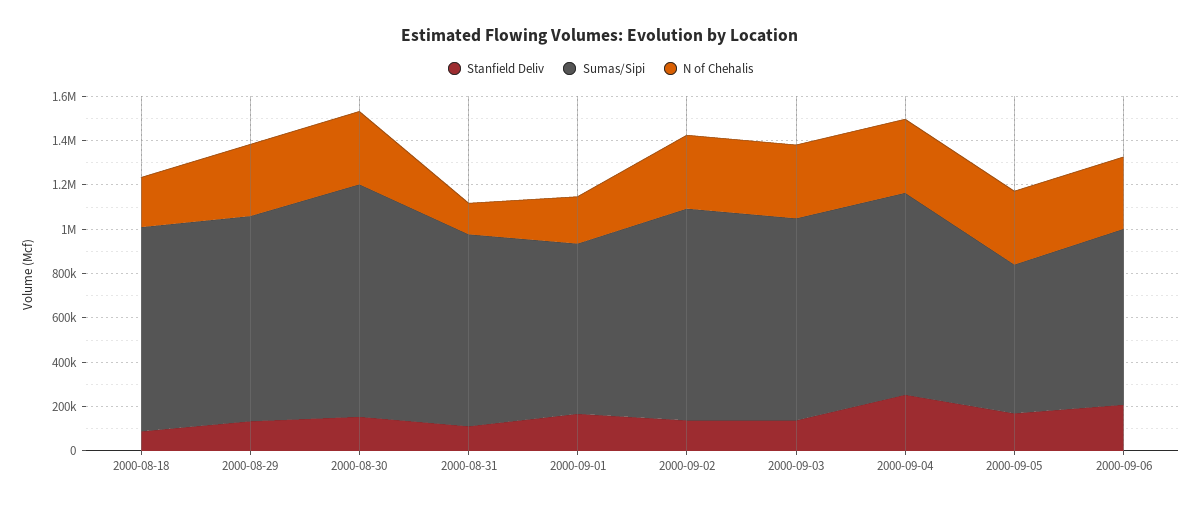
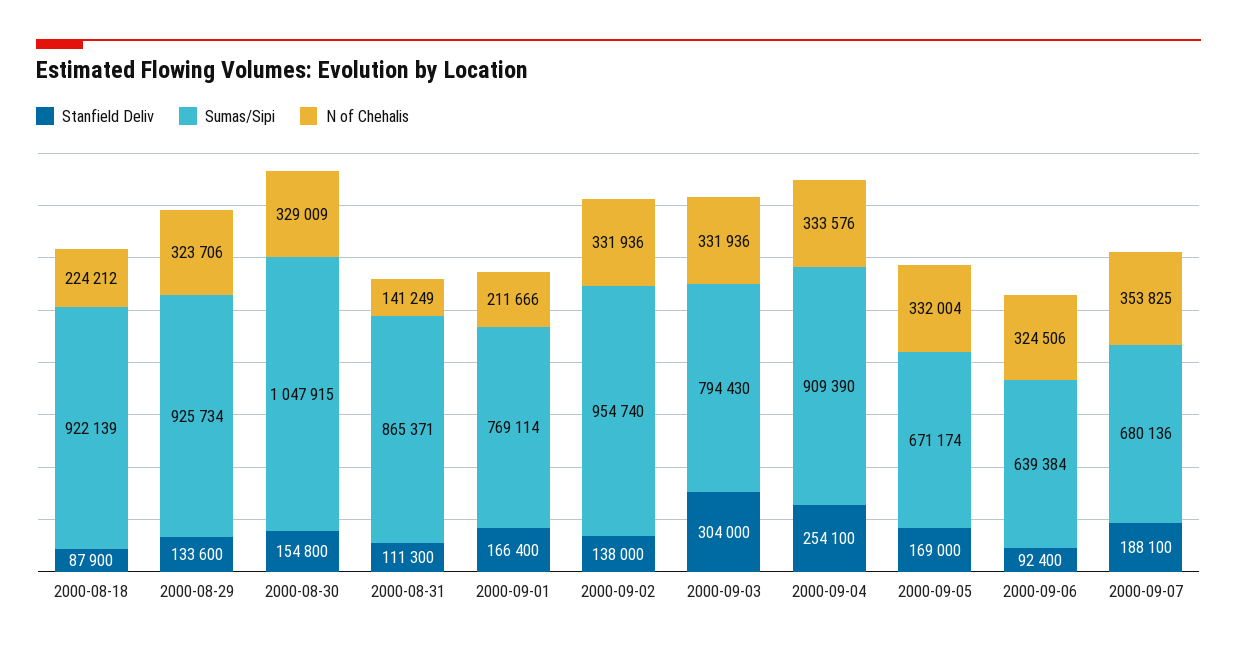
Stanfield Deliv, 2000-09-03: 150000 -> 304000
Sumas/Sipi, 2000-09-03: 900000 -> 794430
Stanfield Deliv, 2000-09-06: 200000 -> 92400
Sumas/Sipi, 2000-09-06: 800000 -> 639384
Stanfield Deliv, 2000-09-07: none -> 188100
Sumas/Sipi, 2000-09-07: none -> 680136
N of Chehalis, 2000-09-07: none -> 353825

